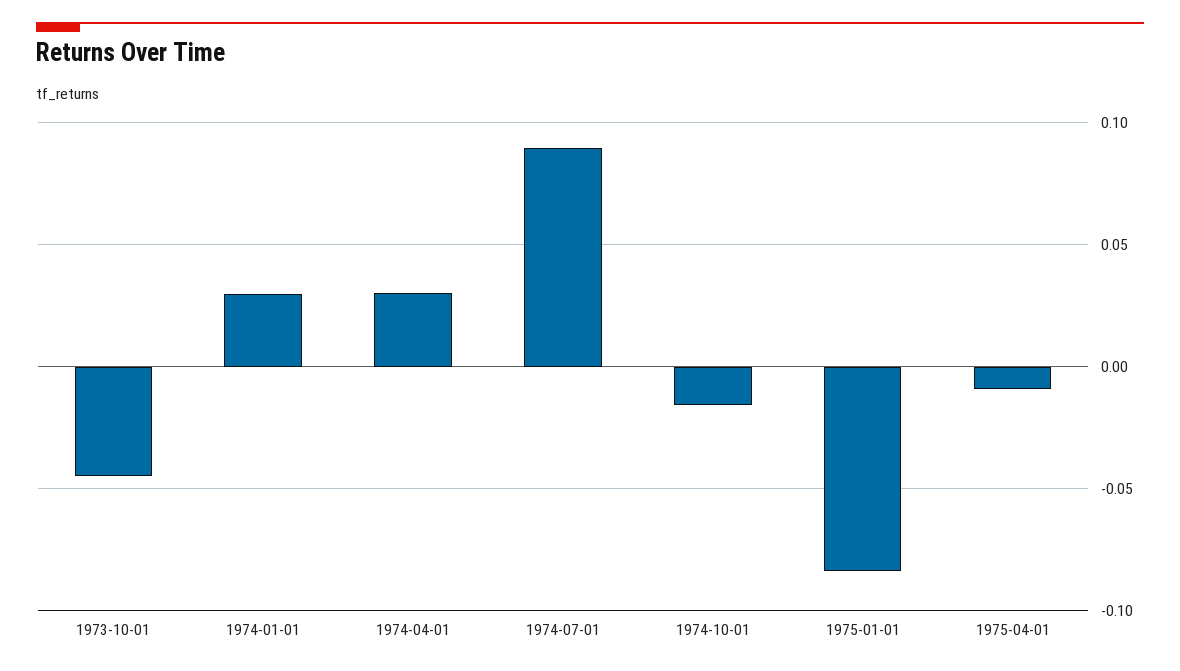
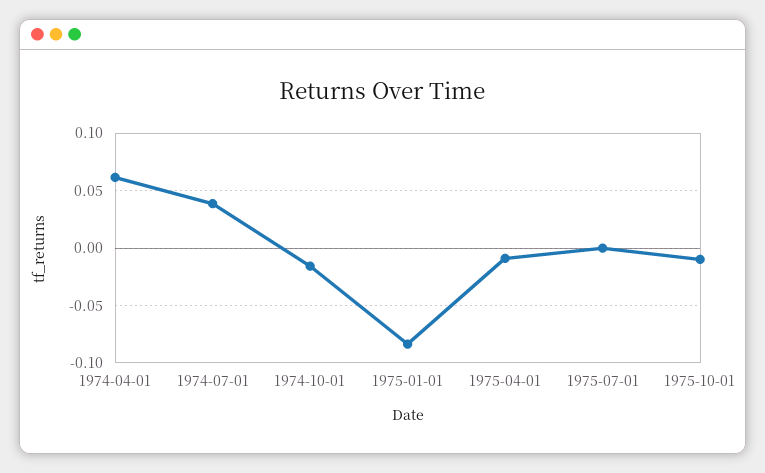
1973-10-01: -0.045 -> none
1974-01-01: 0.03 -> none
1974-04-01: 0.03 -> 0.06
1974-07-01: 0.09 -> 0.04
1975-07-01: none -> 0
1975-10-01: none -> -0.01

